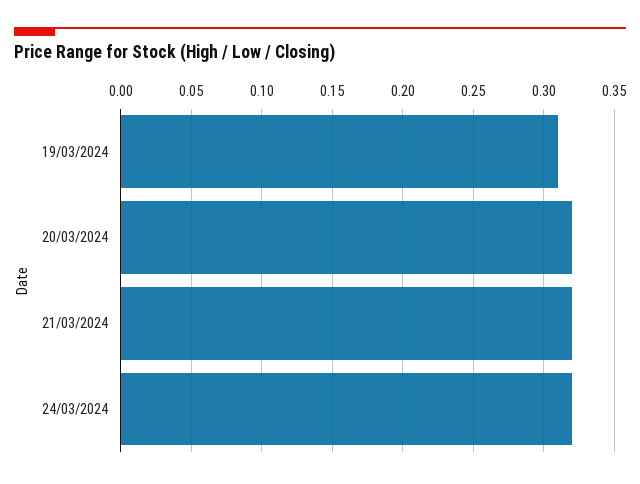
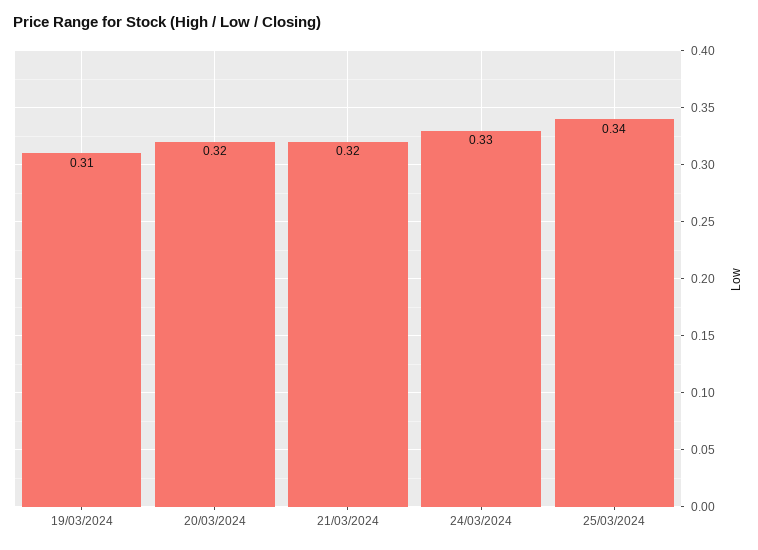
24/03/2024: 0.32 -> 0.33
25/03/2024: none -> 0.34

